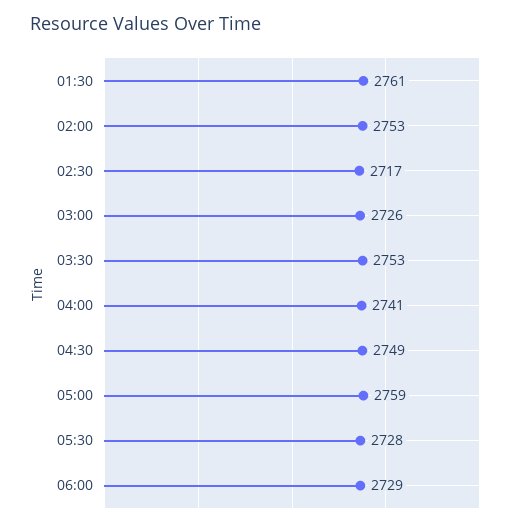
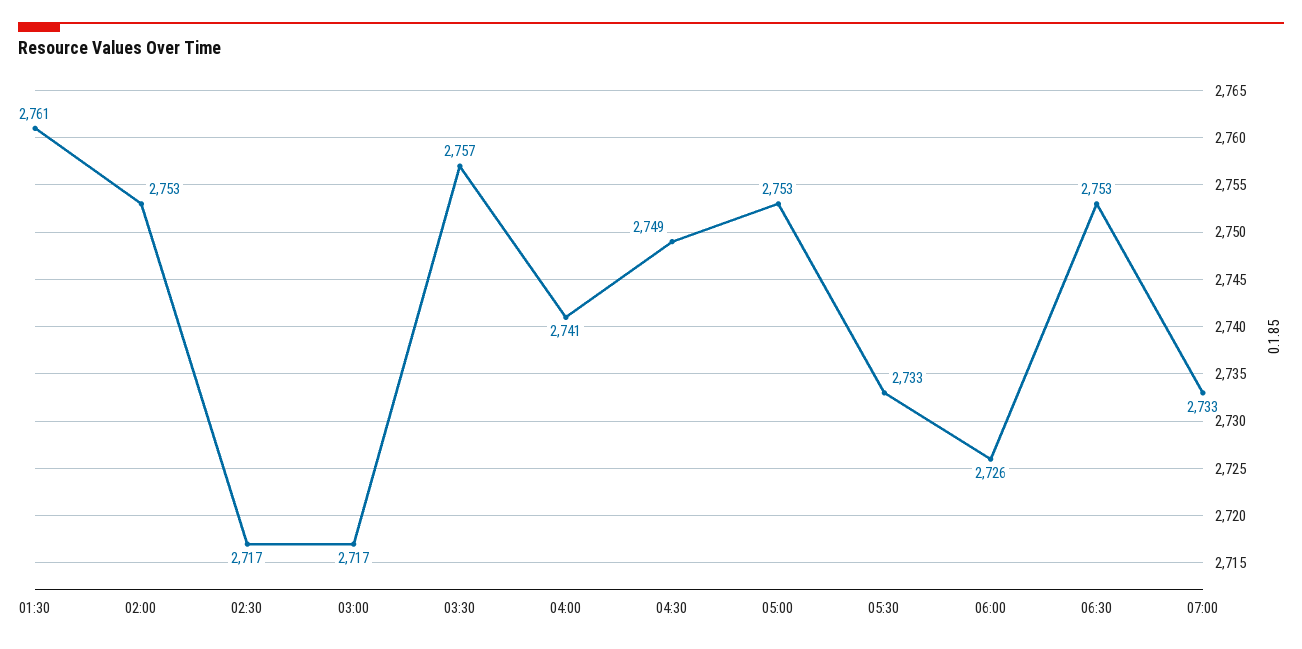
03:00: 2726 -> 2717
03:30: 2753 -> 2757
05:00: 2759 -> 2753
05:30: 2728 -> 2733
06:00: 2729 -> 2726
06:30: none -> 2753
07:00: none -> 2733

